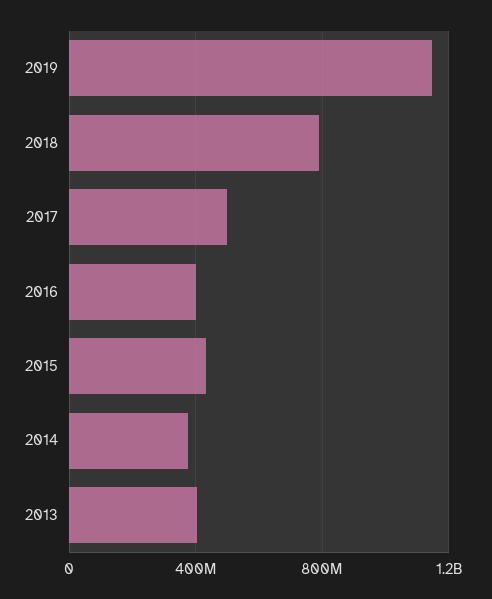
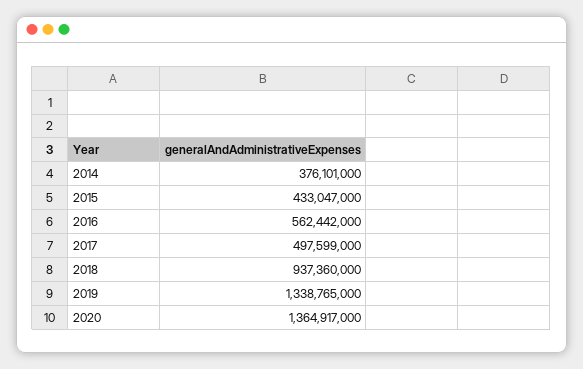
2019: 1150000000 -> 1338765000
2018: 800000000 -> 937360000
2016: 400000000 -> 562442000
2013: 400000000 -> none
2020: none -> 1364917000

